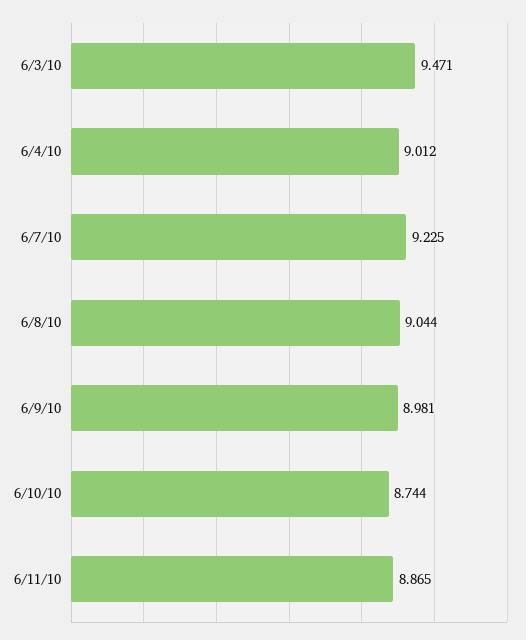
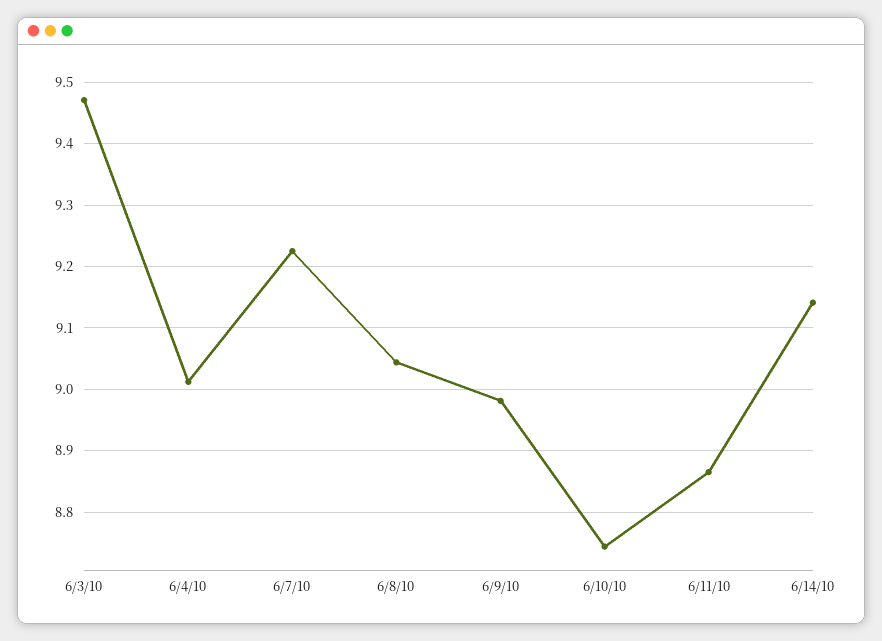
6/14/10: none -> 9.14

